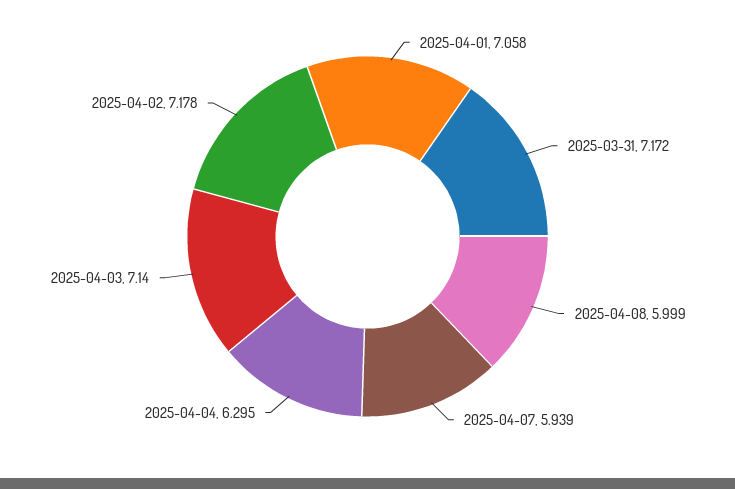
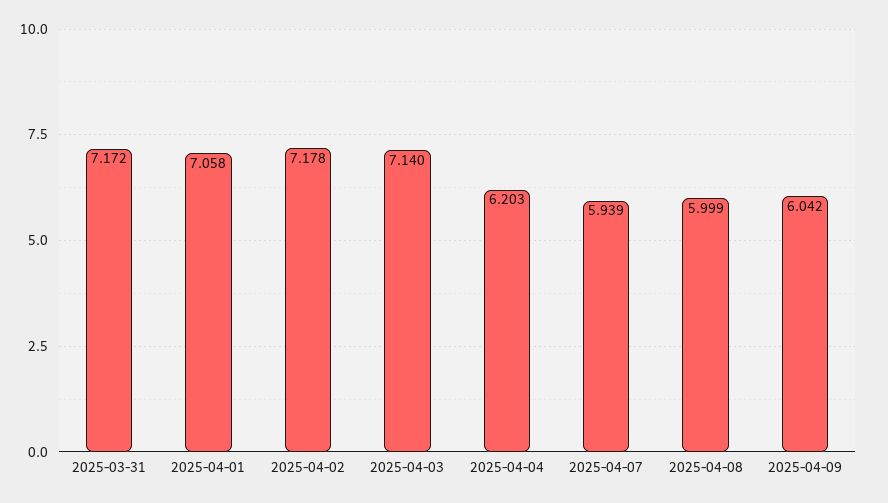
2025-04-04: 6.295 -> 6.203
2025-04-09: none -> 6.042

